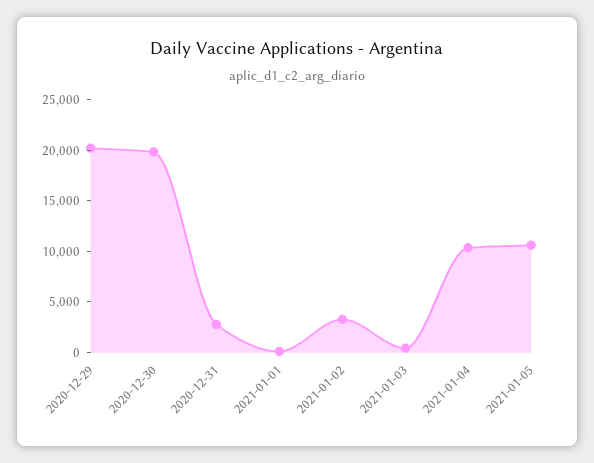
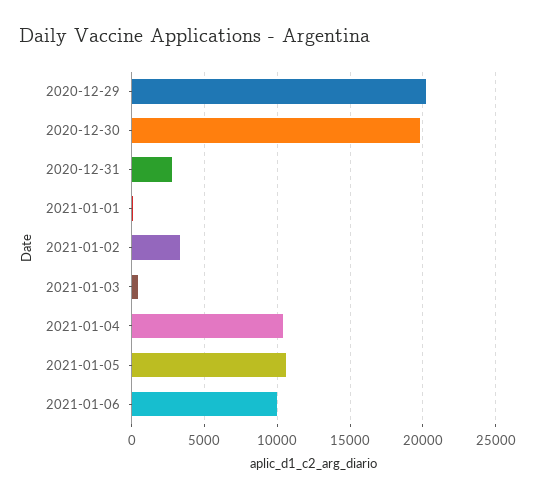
2021-01-06: none -> 10000

